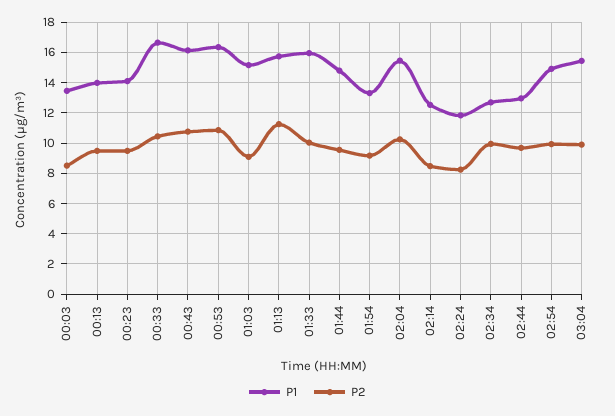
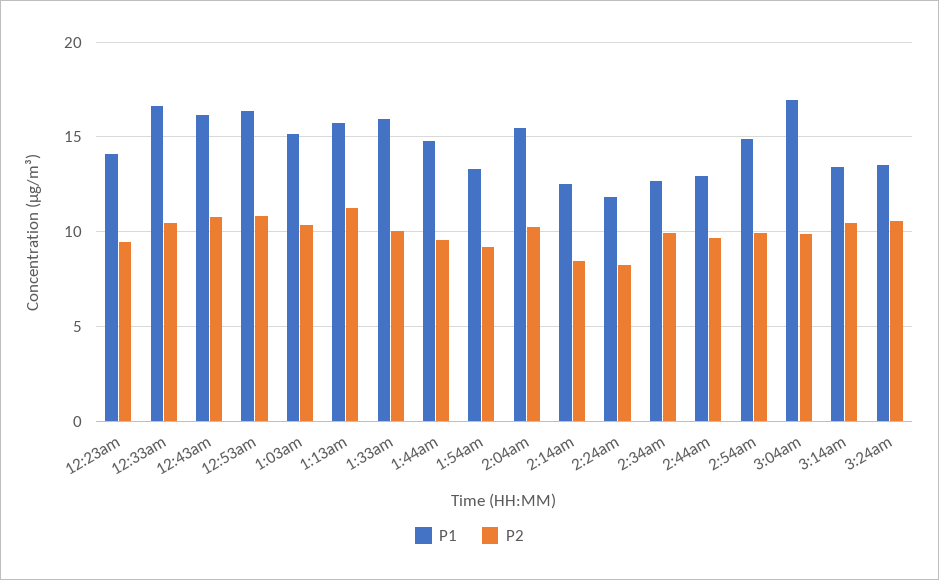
P1, 00:03: 13.5 -> none
P2, 00:03: 8.5 -> none
P1, 00:13: 14 -> none
P2, 00:13: 9.5 -> none
P2, 01:03: 9 -> 10.5
P1, 03:04: 15.5 -> 17
P1, 3:14am: none -> 13.5
P2, 3:14am: none -> 10.5
P1, 3:24am: none -> 13.5
P2, 3:24am: none -> 10.5

